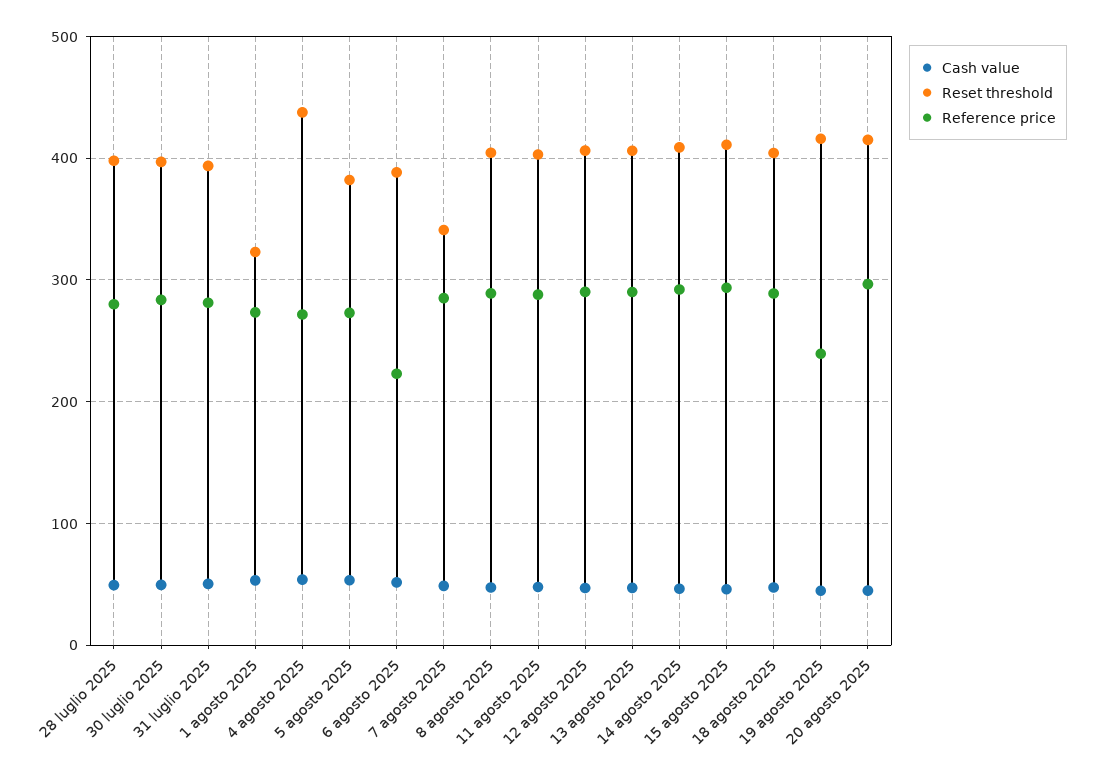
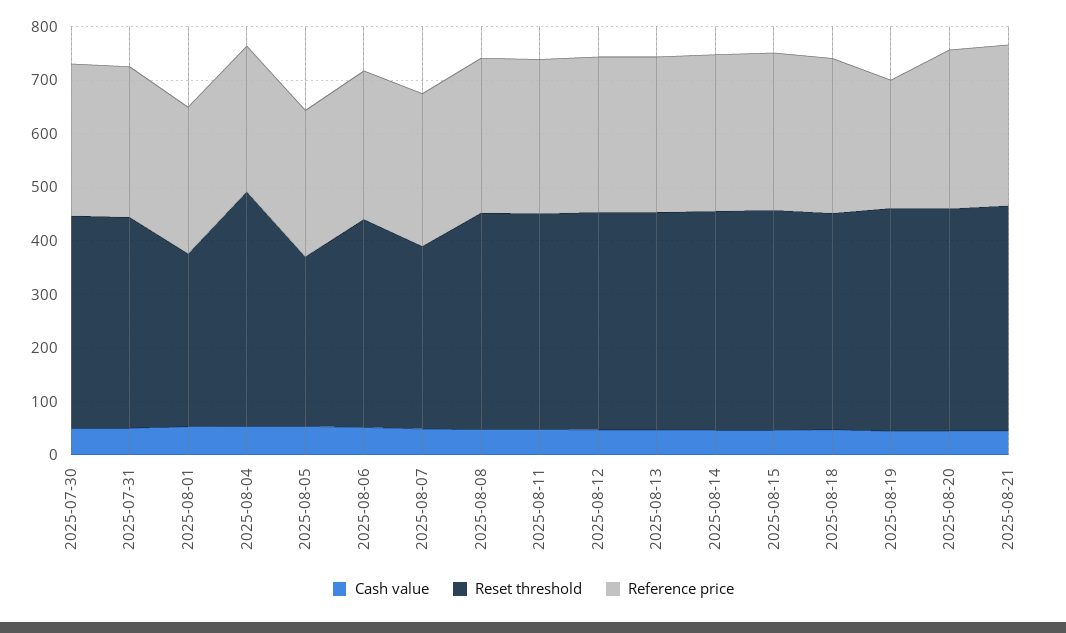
Cash value, 28 luglio 2025: 50 -> none
Reset threshold, 28 luglio 2025: 400 -> none
Reference price, 28 luglio 2025: 280 -> none
Reset threshold, 5 agosto 2025: 380 -> 320
Reference price, 6 agosto 2025: 220 -> 280
Cash value, 2025-08-21: none -> 40
Reset threshold, 2025-08-21: none -> 420
Reference price, 2025-08-21: none -> 300

